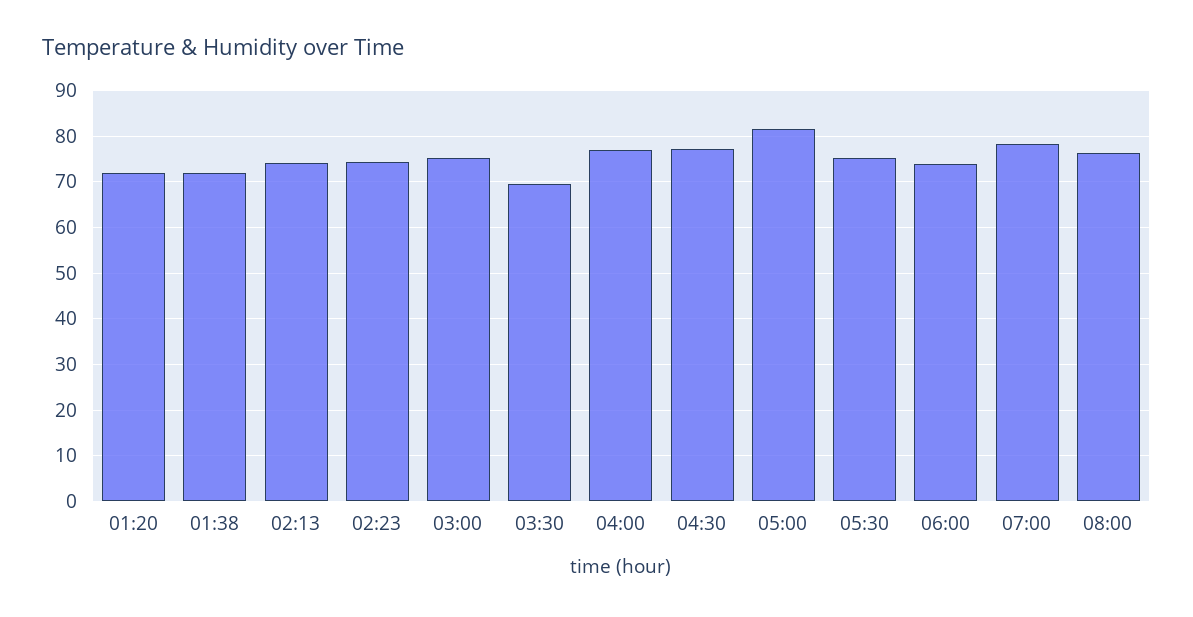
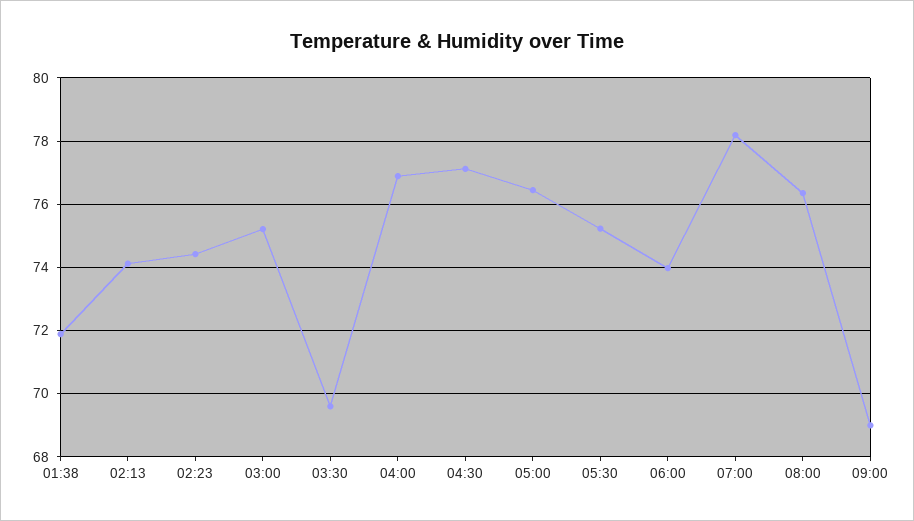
01:20: 72 -> none
05:00: 82 -> 76.4
09:00: none -> 69

